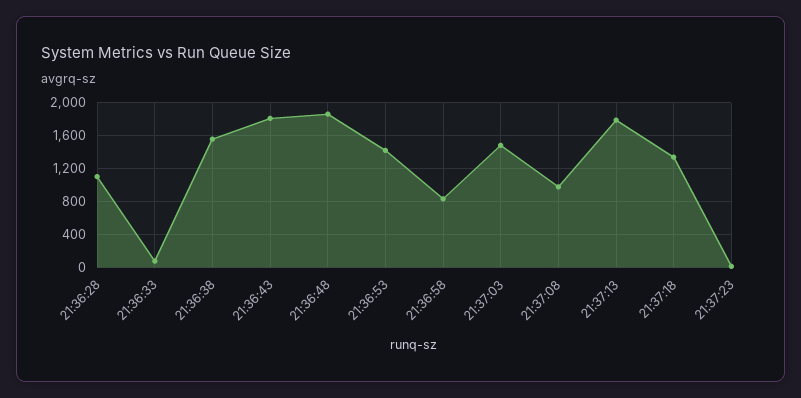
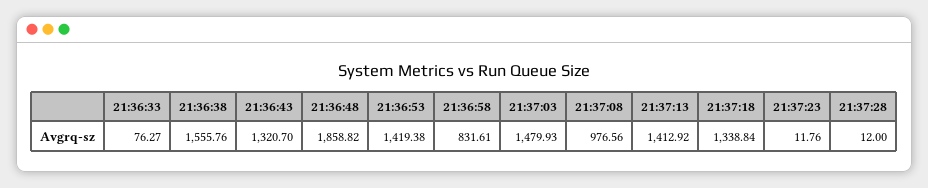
21:36:28: 1100 -> none
21:36:43: 1800 -> 1320.7
21:37:13: 1800 -> 1412.92
21:37:28: none -> 12

